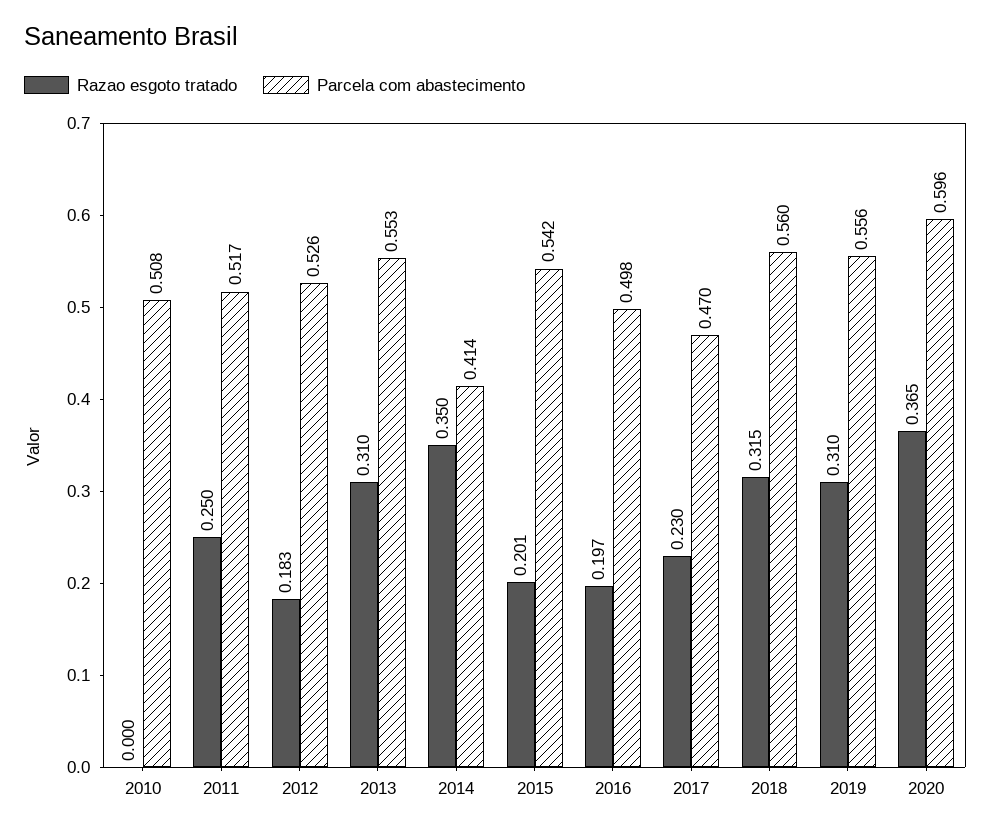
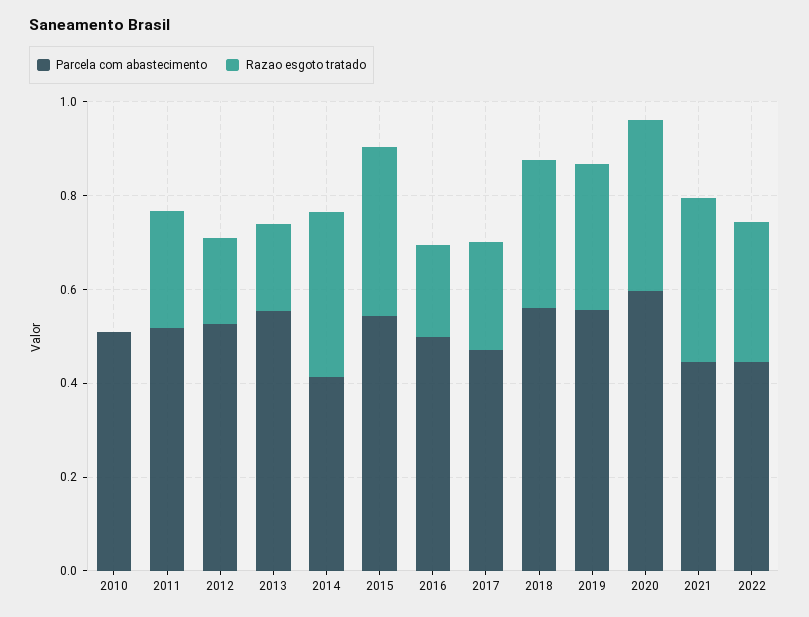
Razao esgoto tratado, 2013: 0.31 -> 0.2
Razao esgoto tratado, 2015: 0.201 -> 0.35
Parcela com abastecimento, 2021: none -> 0.45
Razao esgoto tratado, 2021: none -> 0.35
Parcela com abastecimento, 2022: none -> 0.45
Razao esgoto tratado, 2022: none -> 0.3

